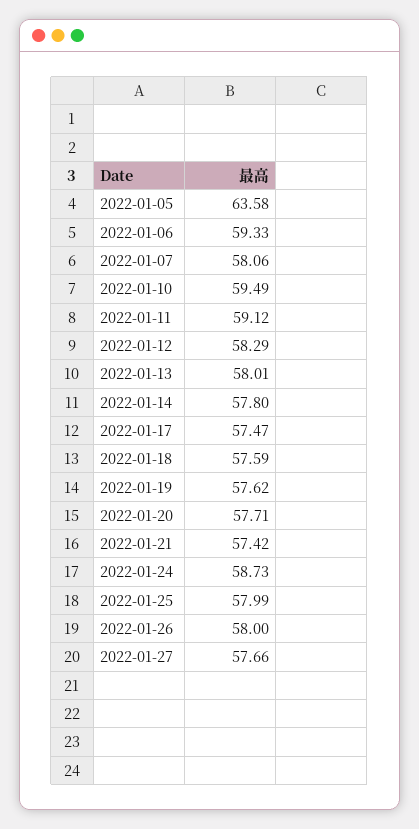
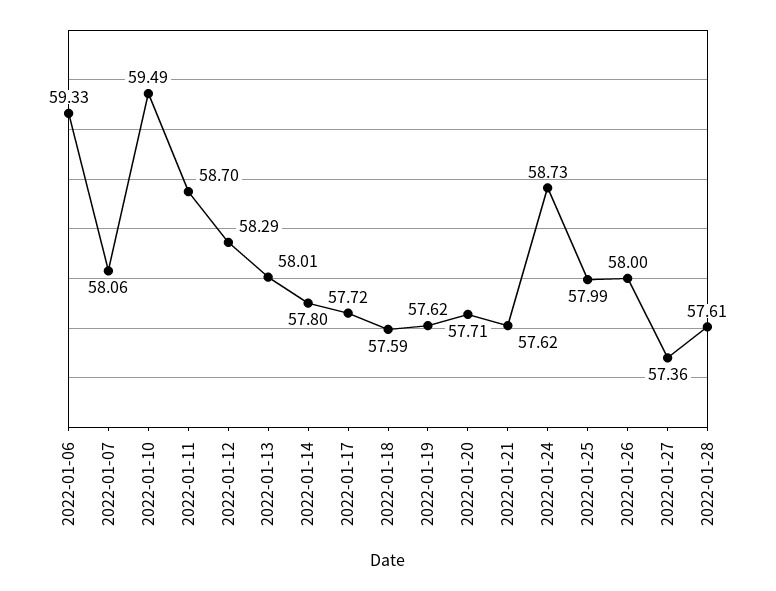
2022-01-05: 63.58 -> none
2022-01-11: 59.12 -> 58.7
2022-01-17: 57.47 -> 57.72
2022-01-21: 57.42 -> 57.62
2022-01-27: 57.66 -> 57.36
2022-01-28: none -> 57.61

